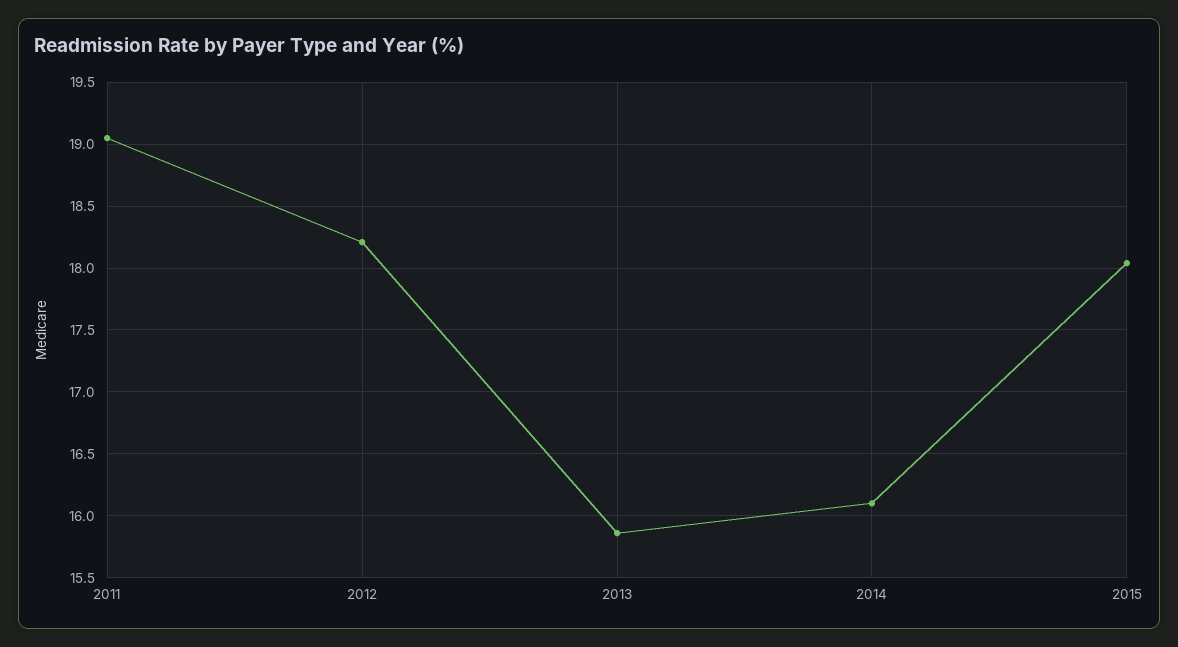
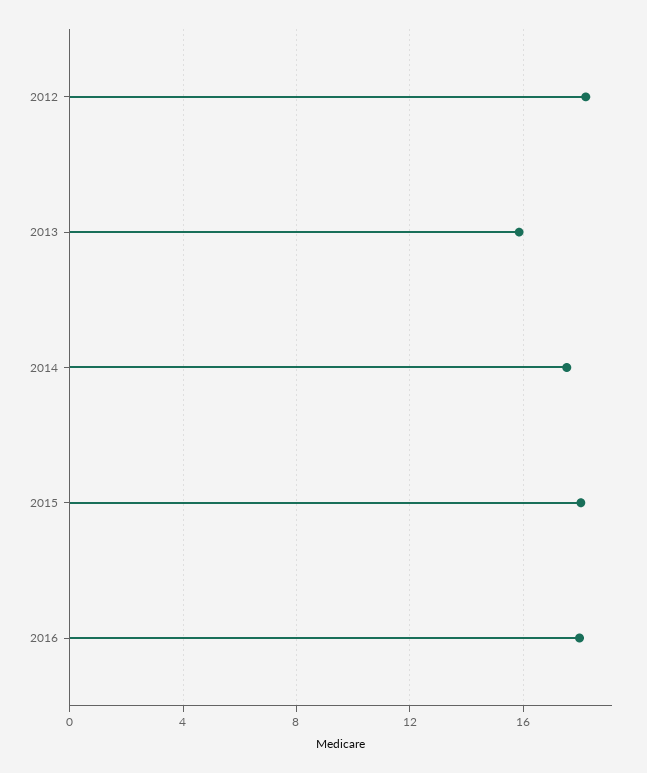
2011: 19.05 -> none
2014: 16.1 -> 17.5
2016: none -> 18

